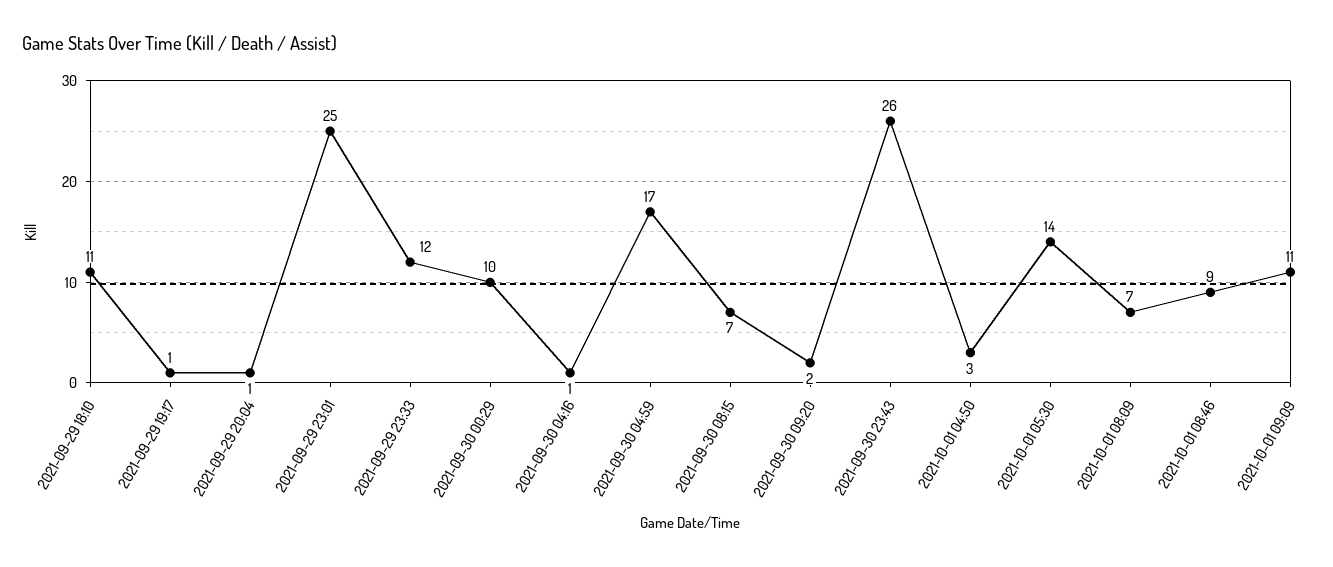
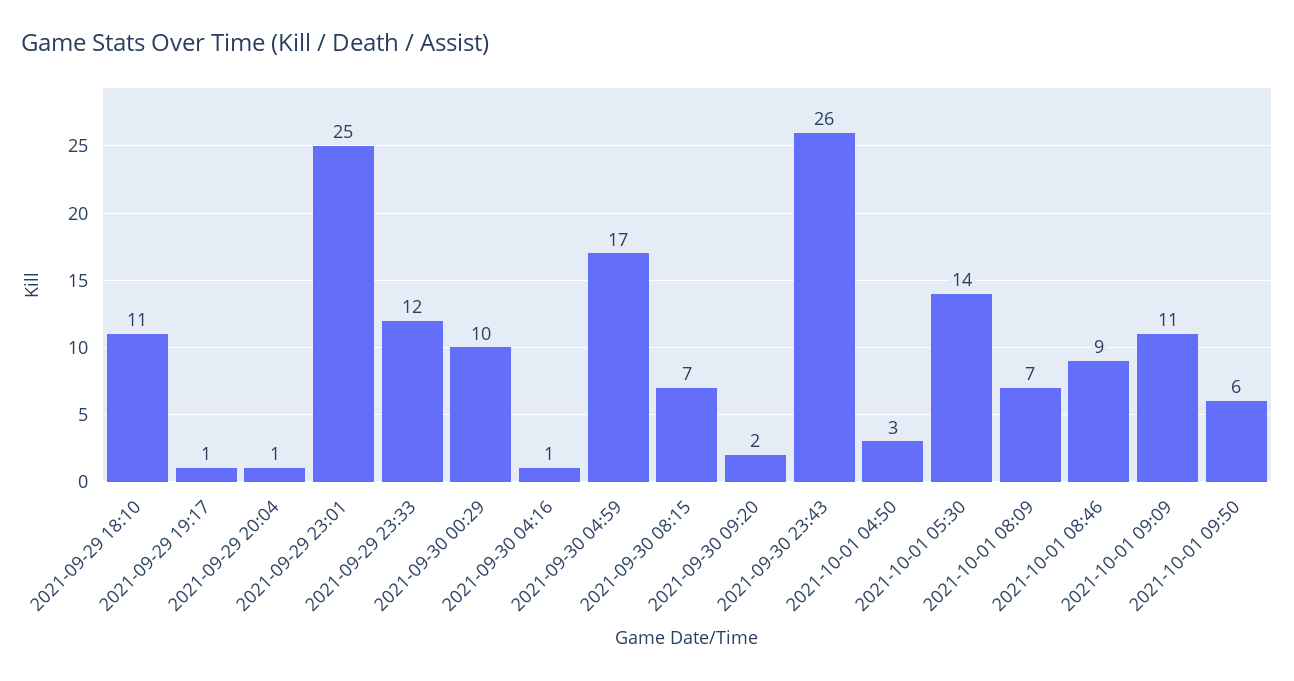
2021-10-01 09:50: none -> 6

